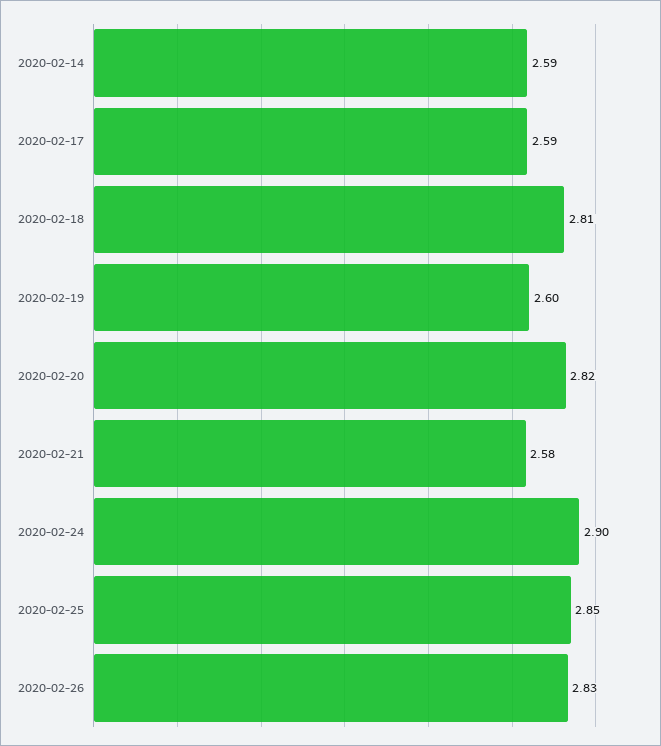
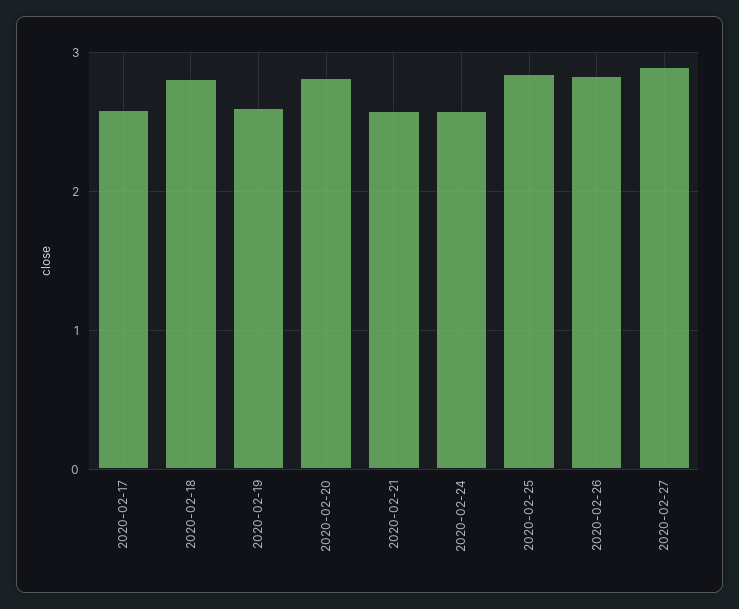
2020-02-14: 2.59 -> none
2020-02-24: 2.9 -> 2.6
2020-02-27: none -> 2.9

